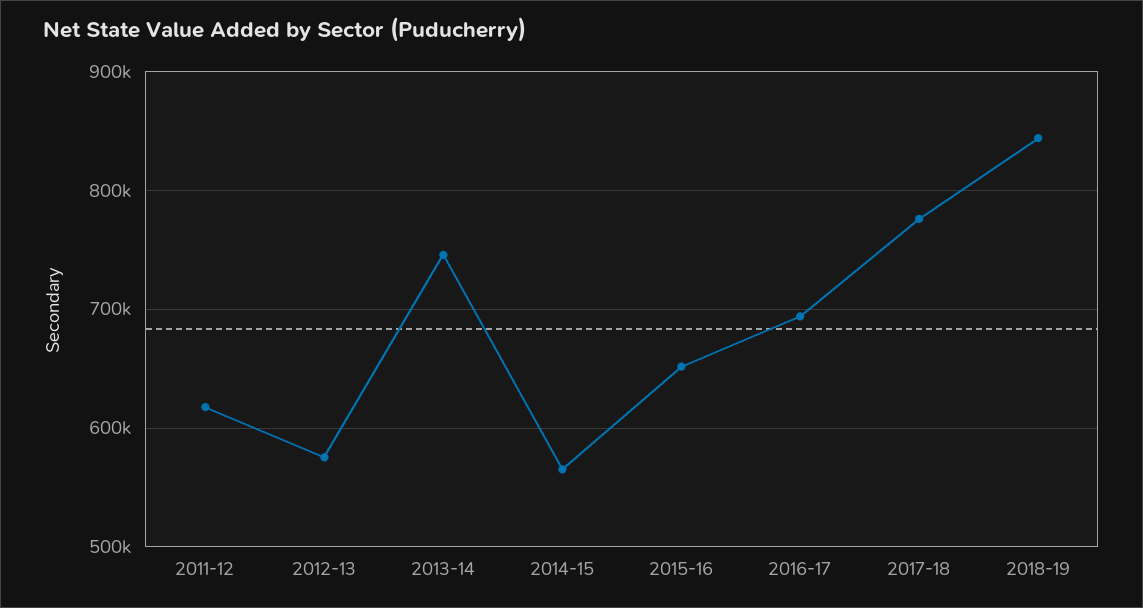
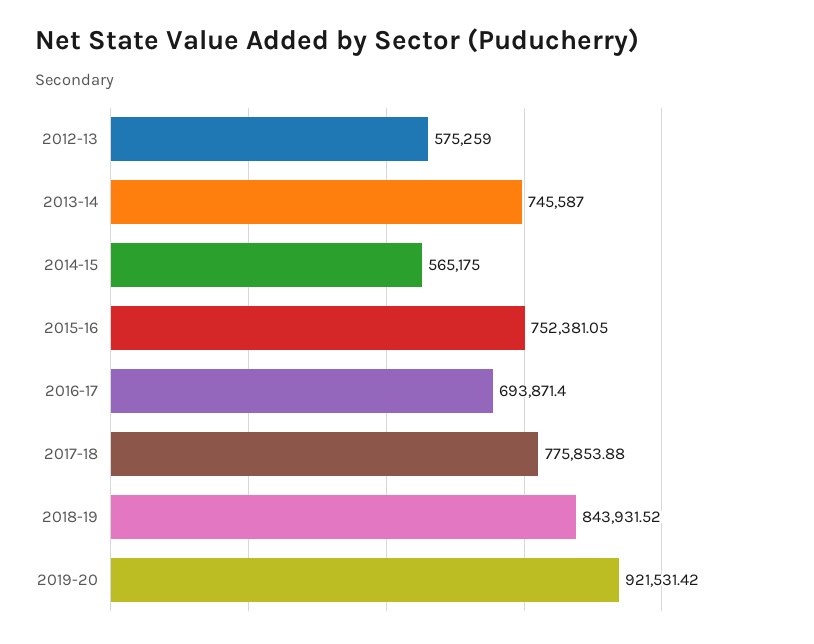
2011-12: 620000 -> none
2015-16: 650000 -> 752381.05
2019-20: none -> 921531.42

